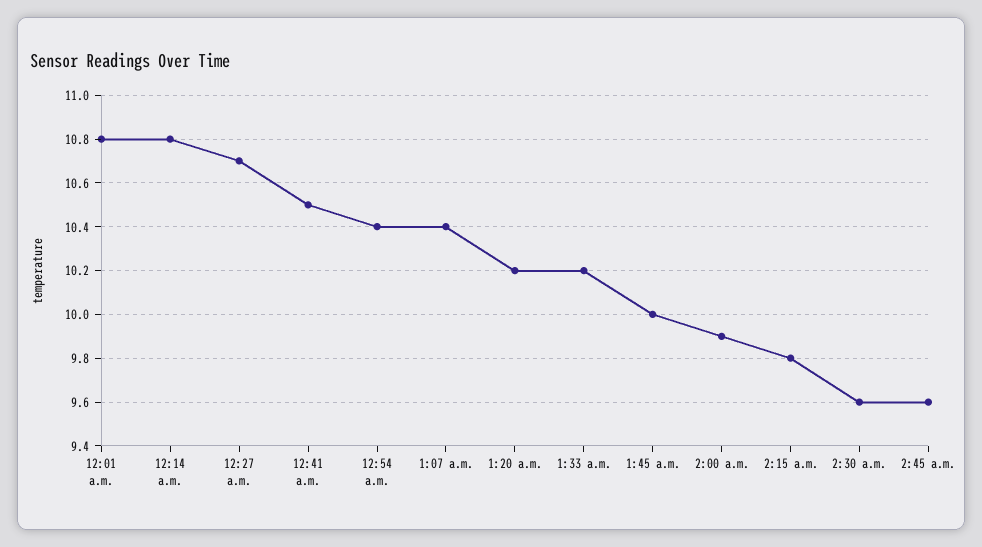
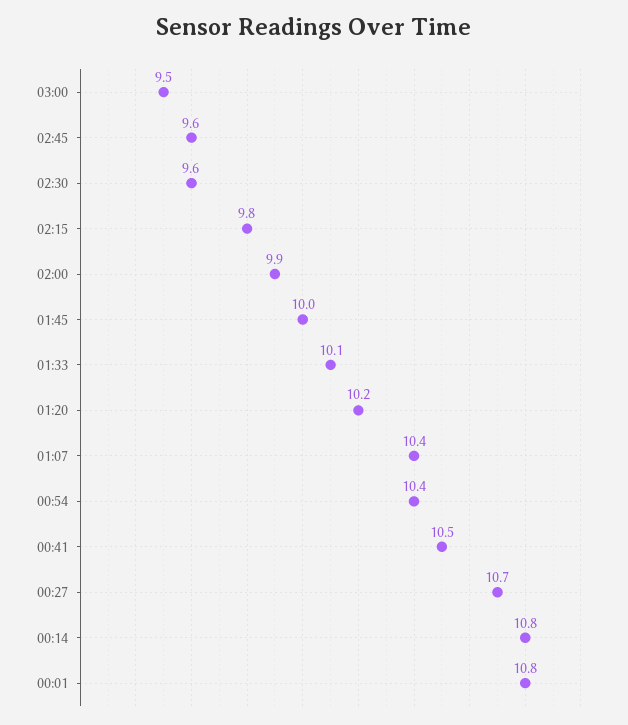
1:33 a.m.: 10.2 -> 10.1
03:00: none -> 9.5

